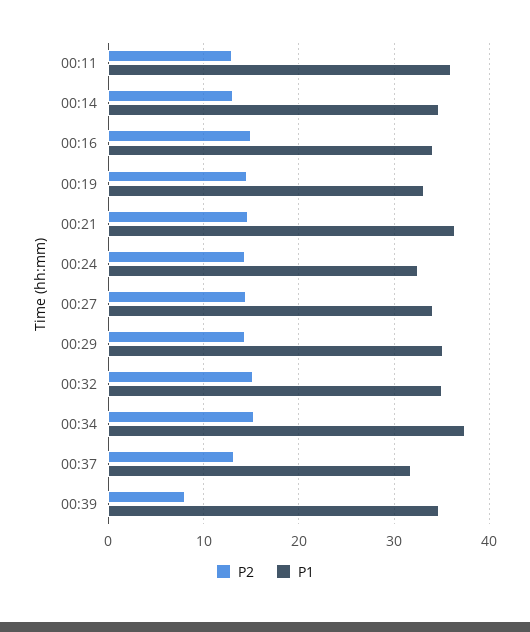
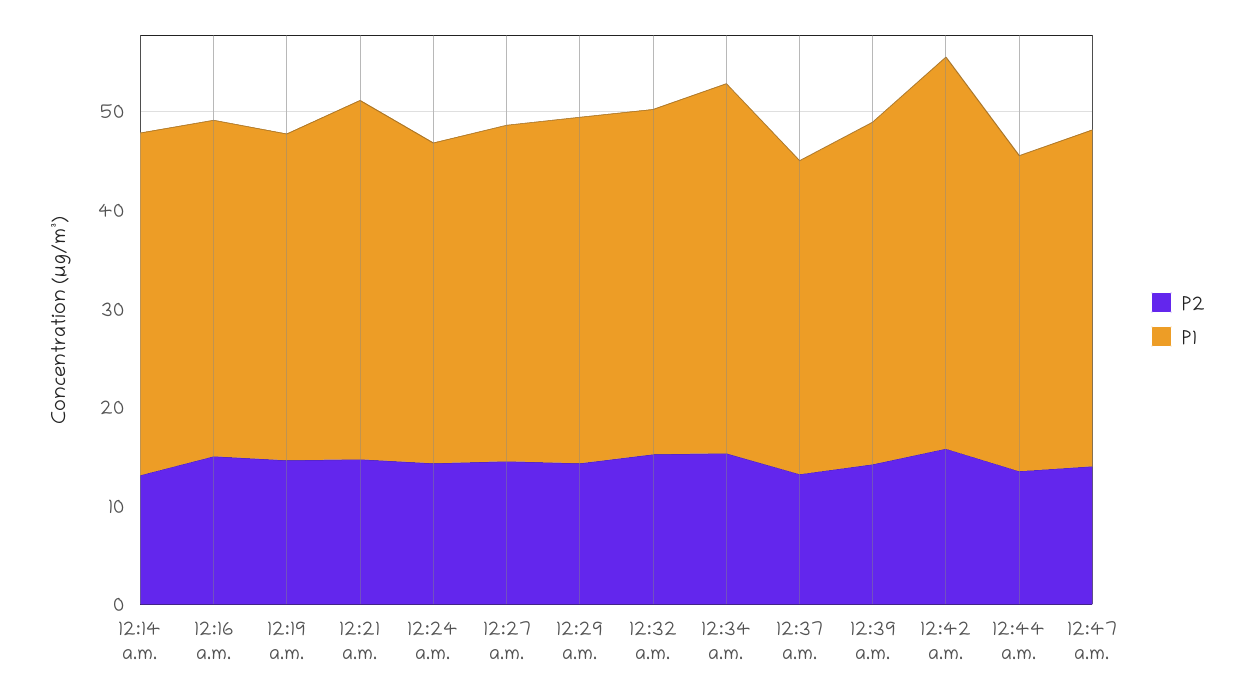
P2, 00:11: 13 -> none
P1, 00:11: 36 -> none
P2, 00:39: 8 -> 14
P2, 12:42 a.m.: none -> 16
P1, 12:42 a.m.: none -> 40
P2, 12:44 a.m.: none -> 14
P1, 12:44 a.m.: none -> 32
P2, 12:47 a.m.: none -> 14
P1, 12:47 a.m.: none -> 34

